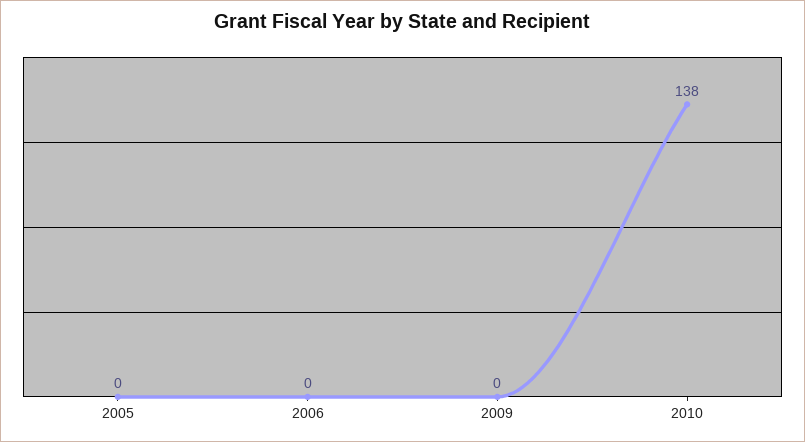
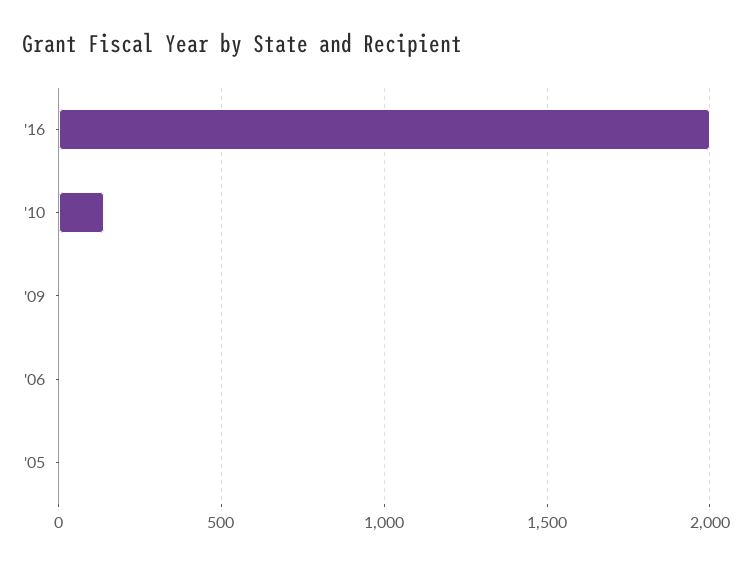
'16: none -> 2000

